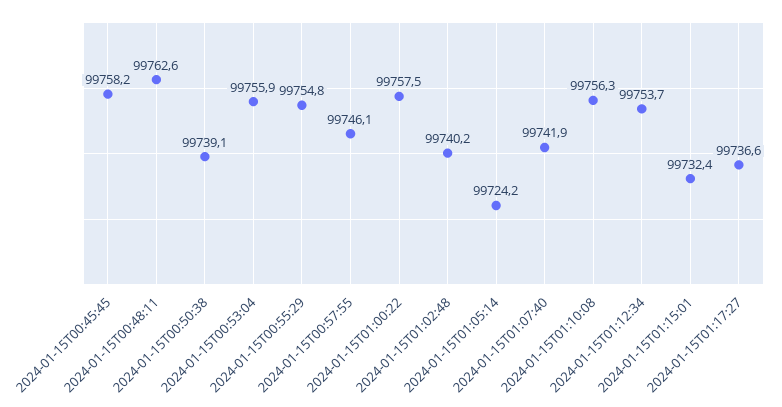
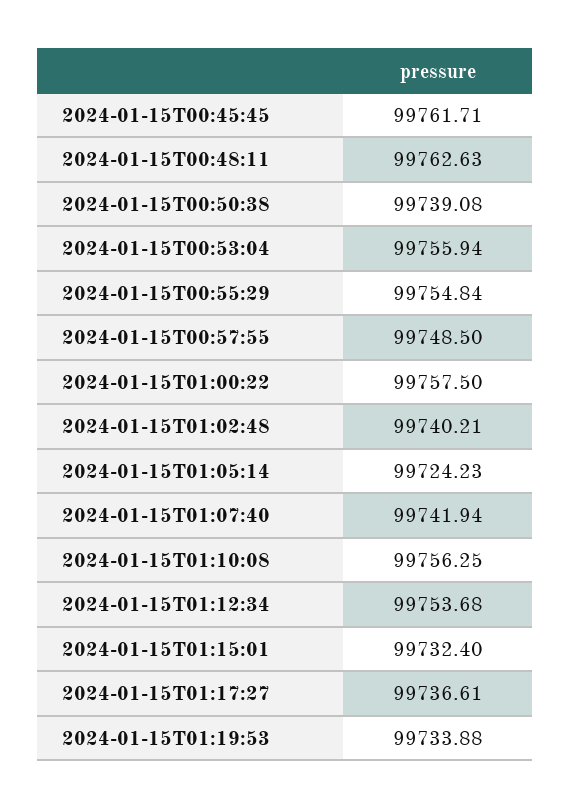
2024-01-15T00:45:45: 99758.2 -> 99761.71
2024-01-15T00:57:55: 99746.1 -> 99748.5
2024-01-15T01:19:53: none -> 99733.88

